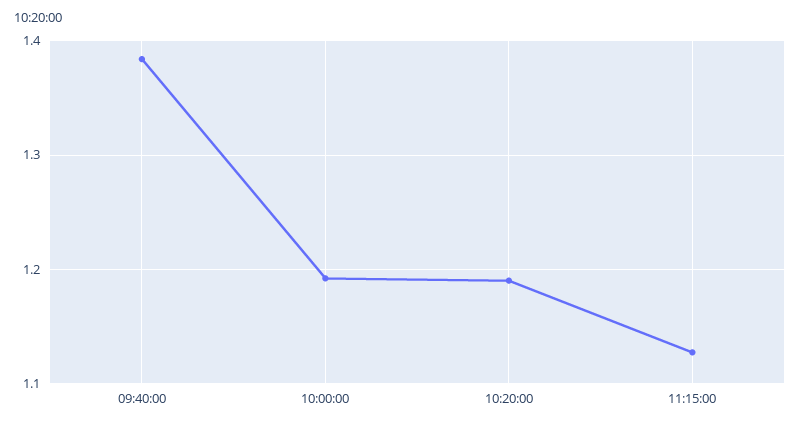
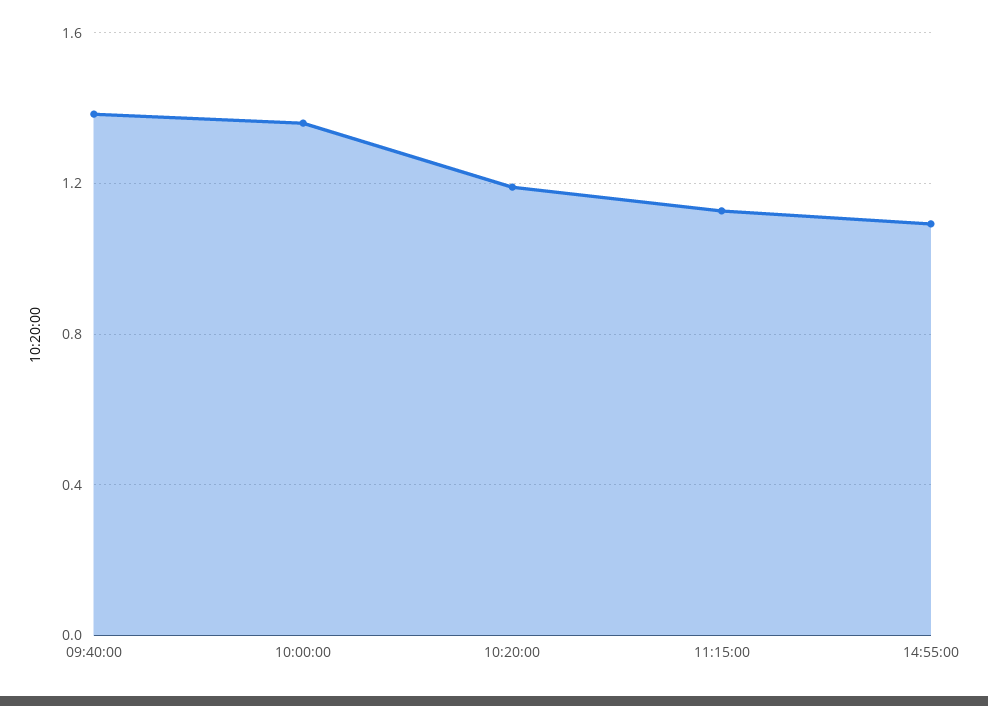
10:00:00: 1.19 -> 1.35
14:55:00: none -> 1.1

